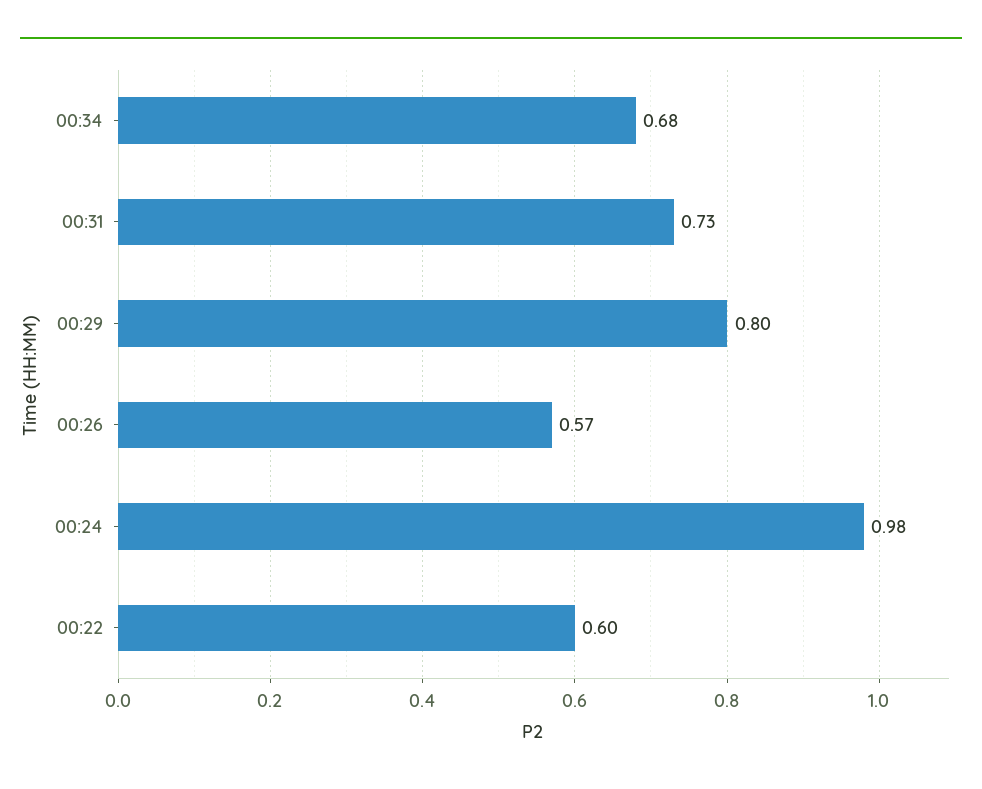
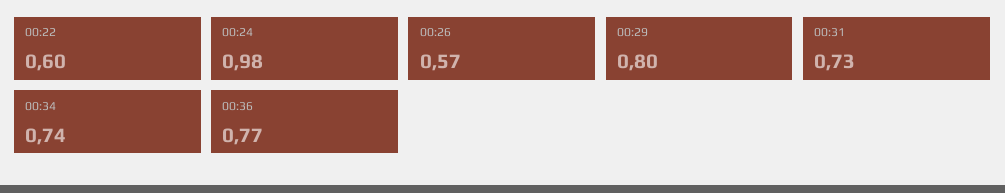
00:34: 0.68 -> 0.74
00:36: none -> 0.77

